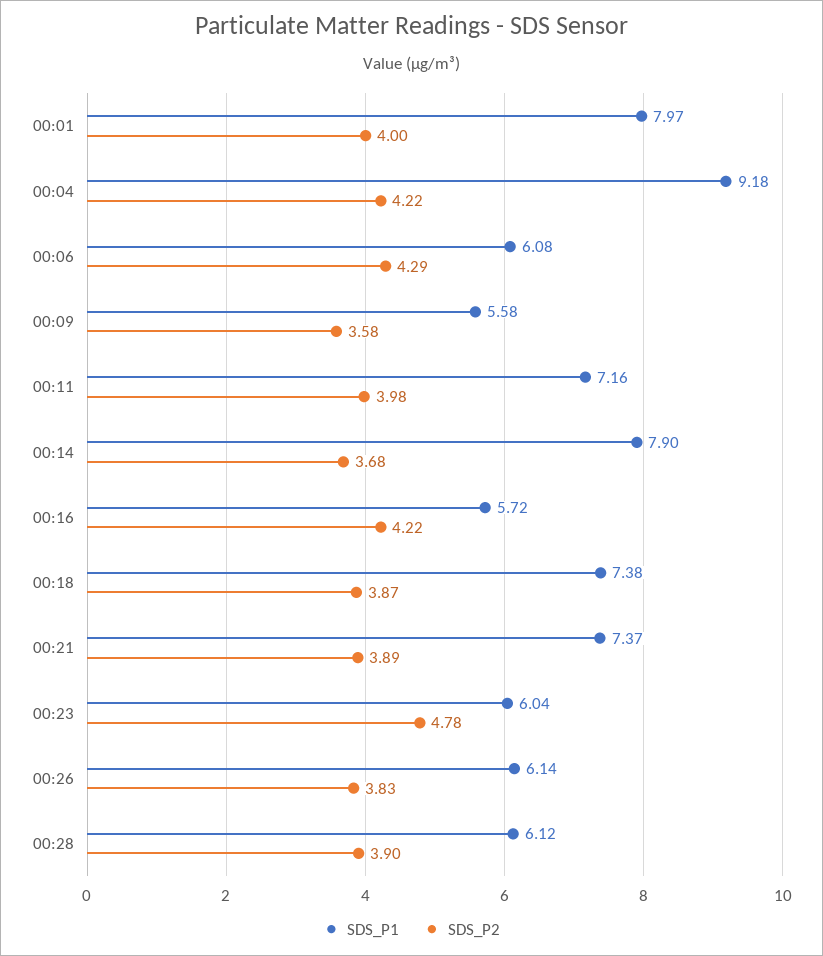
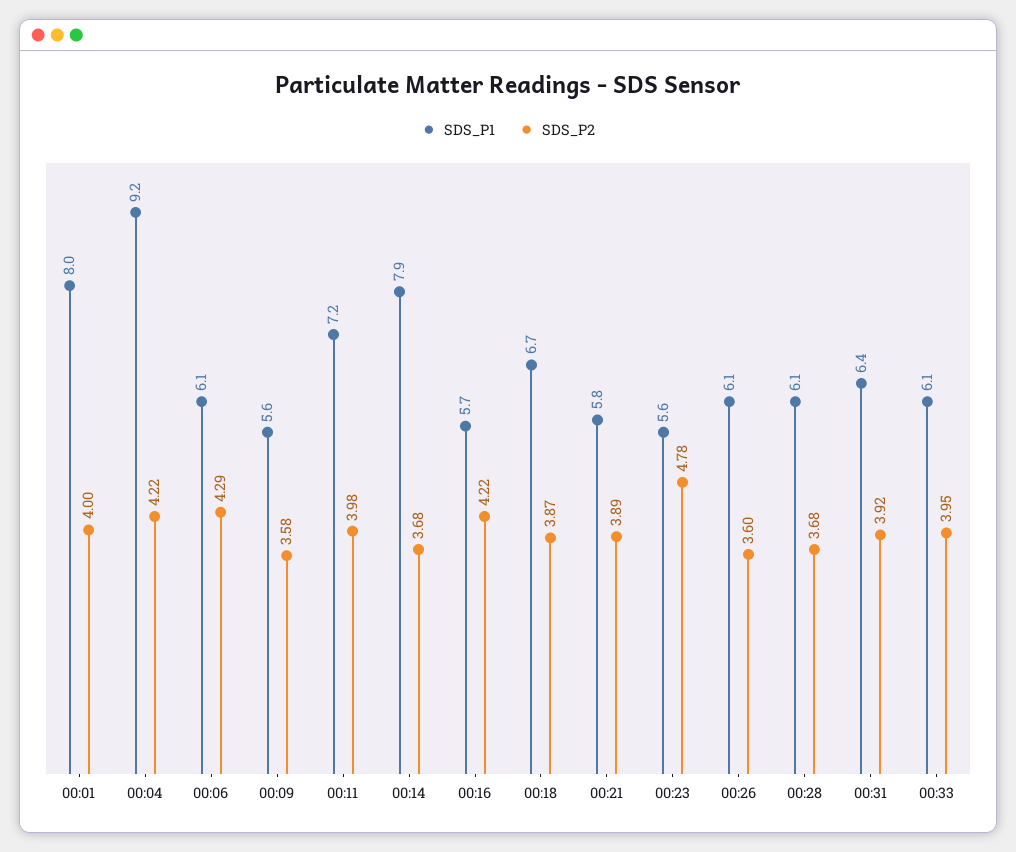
SDS_P1, 00:18: 7.38 -> 6.7
SDS_P1, 00:21: 7.37 -> 5.8
SDS_P1, 00:23: 6.04 -> 5.6
SDS_P2, 00:26: 3.83 -> 3.6
SDS_P2, 00:28: 3.9 -> 3.68
SDS_P1, 00:31: none -> 6.4
SDS_P2, 00:31: none -> 3.92
SDS_P1, 00:33: none -> 6.1
SDS_P2, 00:33: none -> 3.95

